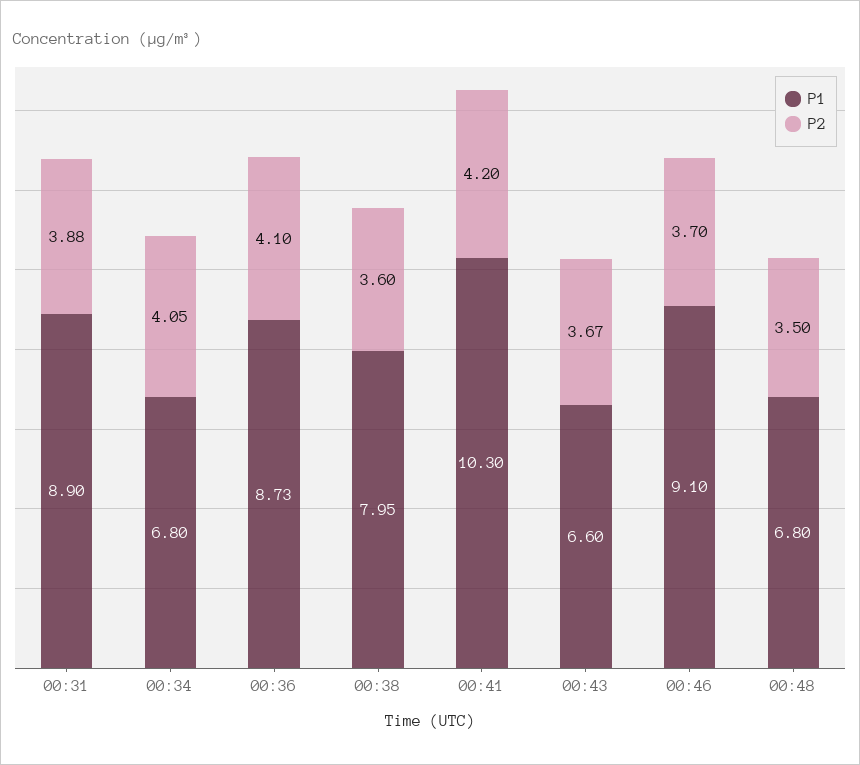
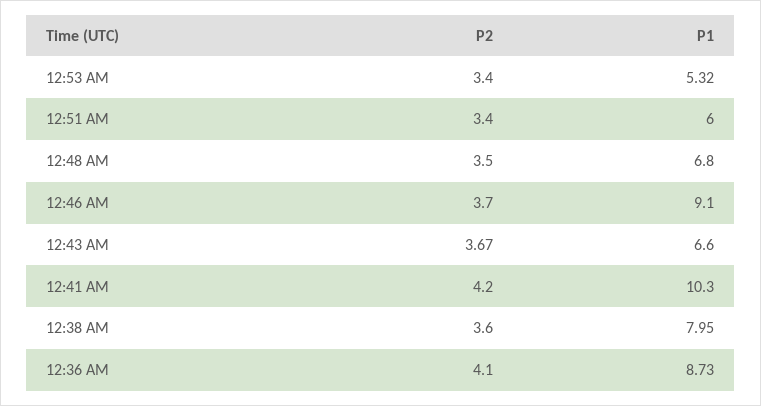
P1, 00:31: 8.9 -> none
P2, 00:31: 3.88 -> none
P1, 00:34: 6.8 -> none
P2, 00:34: 4.05 -> none
P2, 12:53 AM: none -> 3.4
P1, 12:53 AM: none -> 5.32
P2, 12:51 AM: none -> 3.4
P1, 12:51 AM: none -> 6

